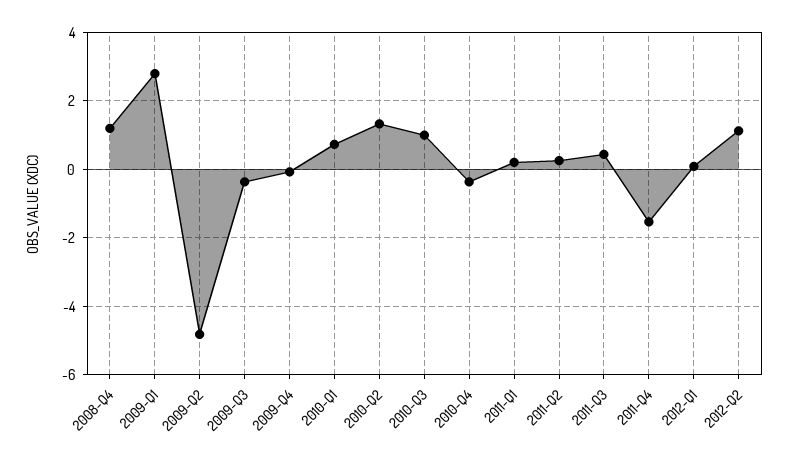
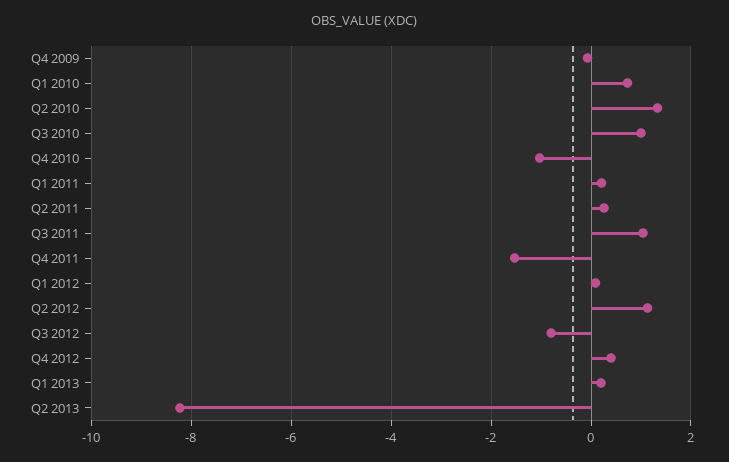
2008-Q4: 1.2 -> none
2009-Q1: 2.8 -> none
2009-Q2: -4.8 -> none
2009-Q3: -0.4 -> none
2010-Q4: -0.4 -> -1
2011-Q3: 0.4 -> 1
Q3 2012: none -> -0.8
Q4 2012: none -> 0.4
Q1 2013: none -> 0.2
Q2 2013: none -> -8.2

